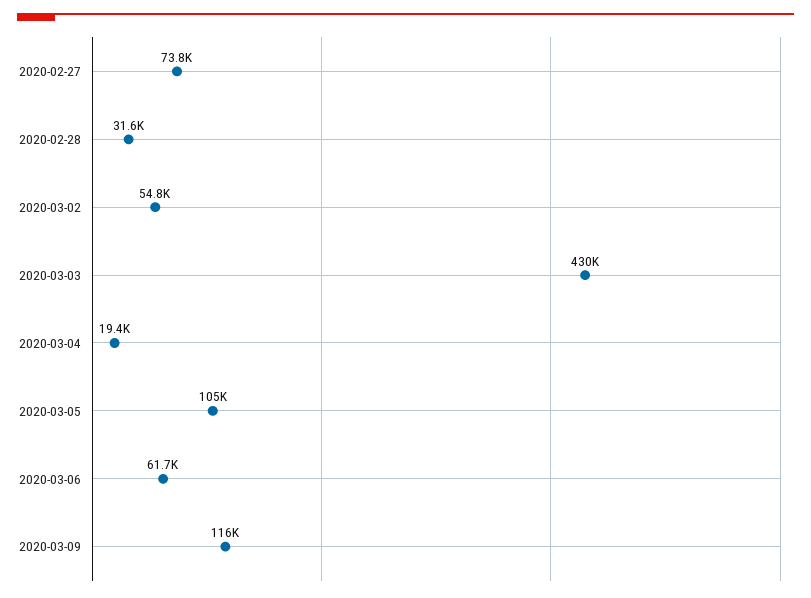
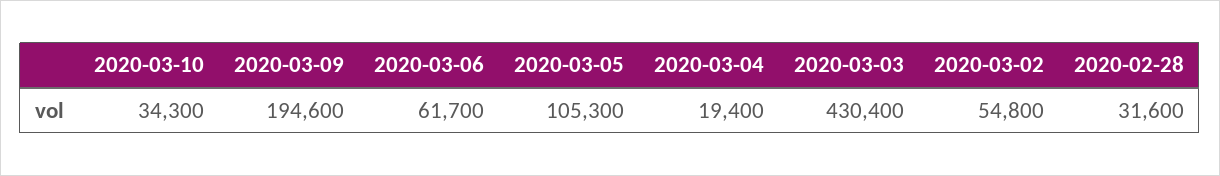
2020-02-27: 73800 -> none
2020-03-09: 116000 -> 194600
2020-03-10: none -> 34300

